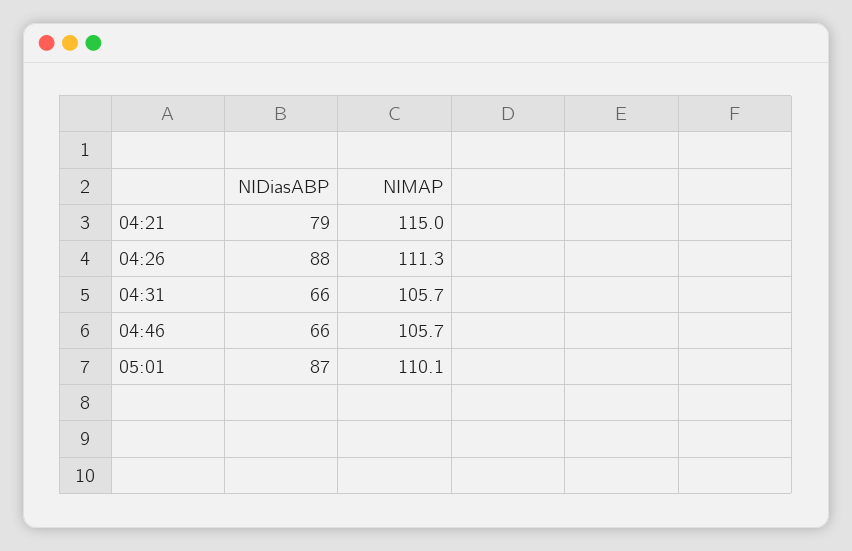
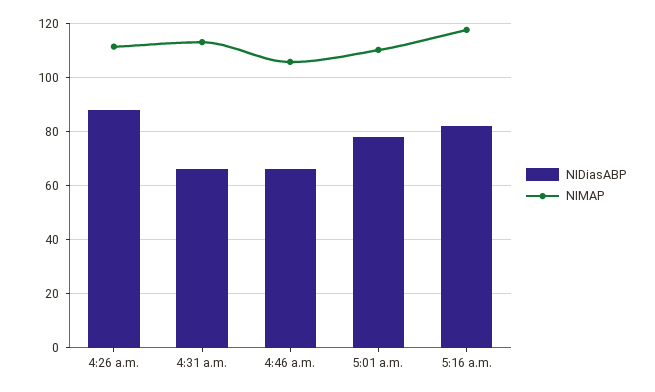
NIDiasABP, 04:21: 79 -> none
NIMAP, 04:21: 115 -> none
NIMAP, 04:31: 105.7 -> 112.5
NIDiasABP, 05:01: 87 -> 77.5
NIDiasABP, 5:16 a.m.: none -> 82.5
NIMAP, 5:16 a.m.: none -> 117.5

